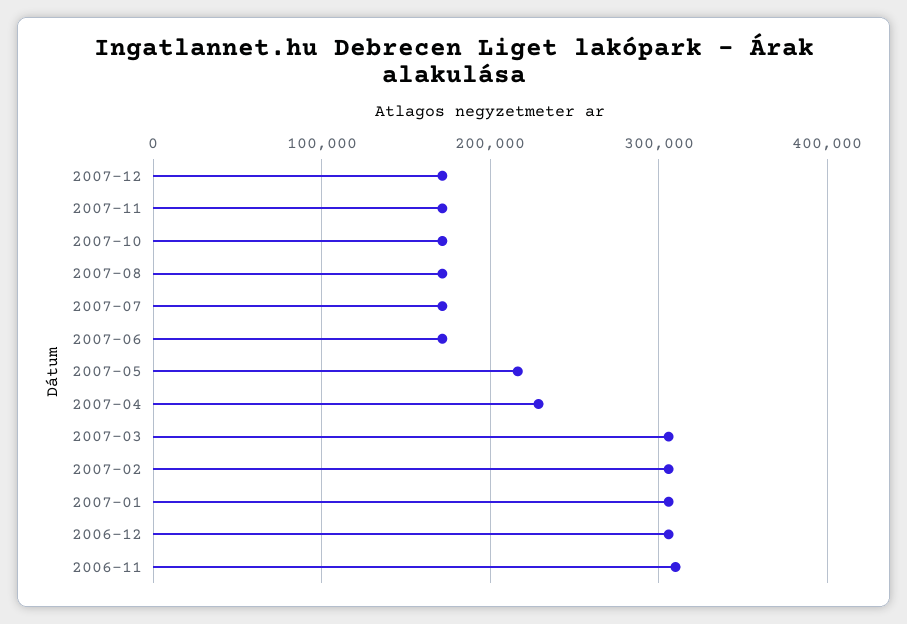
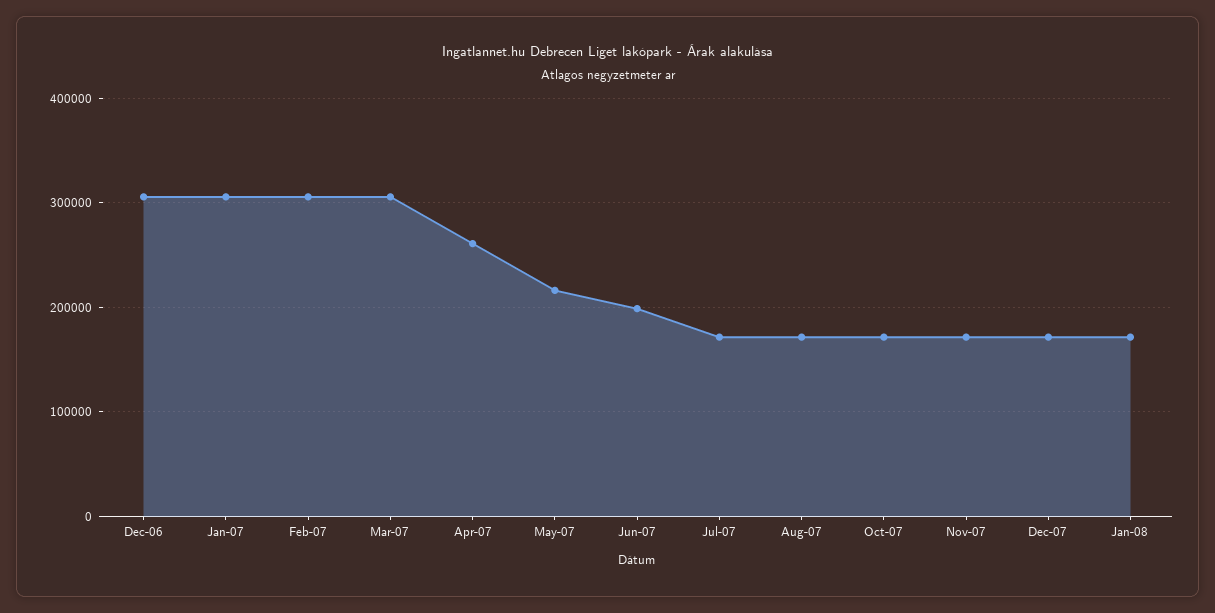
2007-06: 170000 -> 200000
2007-04: 230000 -> 260000
2006-11: 310000 -> none
Jan-08: none -> 170000

